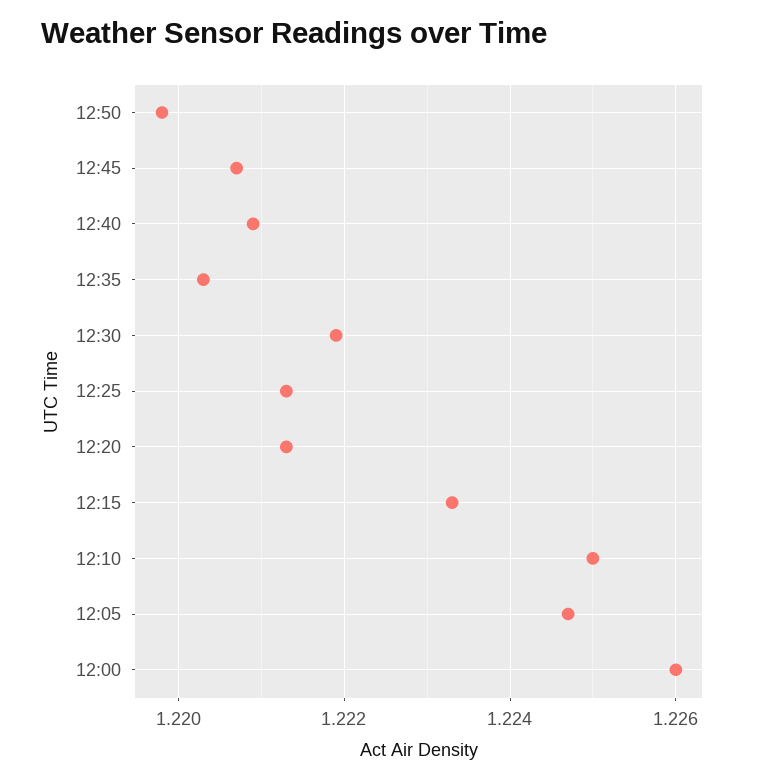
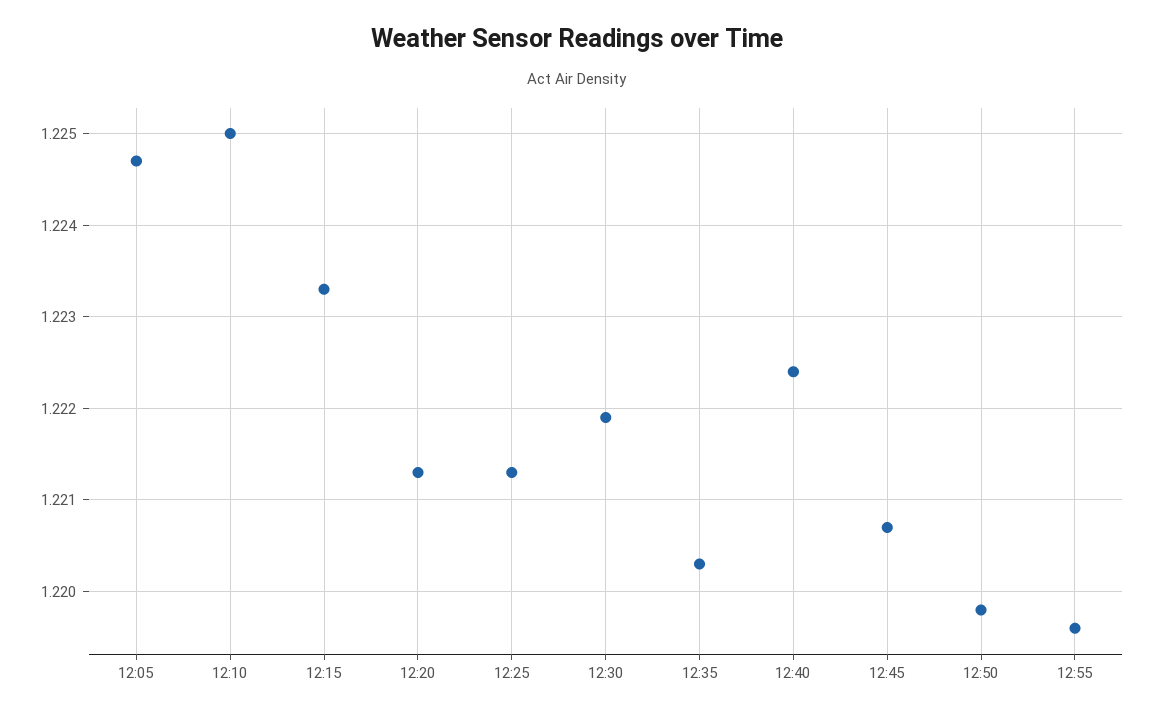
12:40: 1.221 -> 1.2224
12:00: 1.226 -> none
12:55: none -> 1.2196

